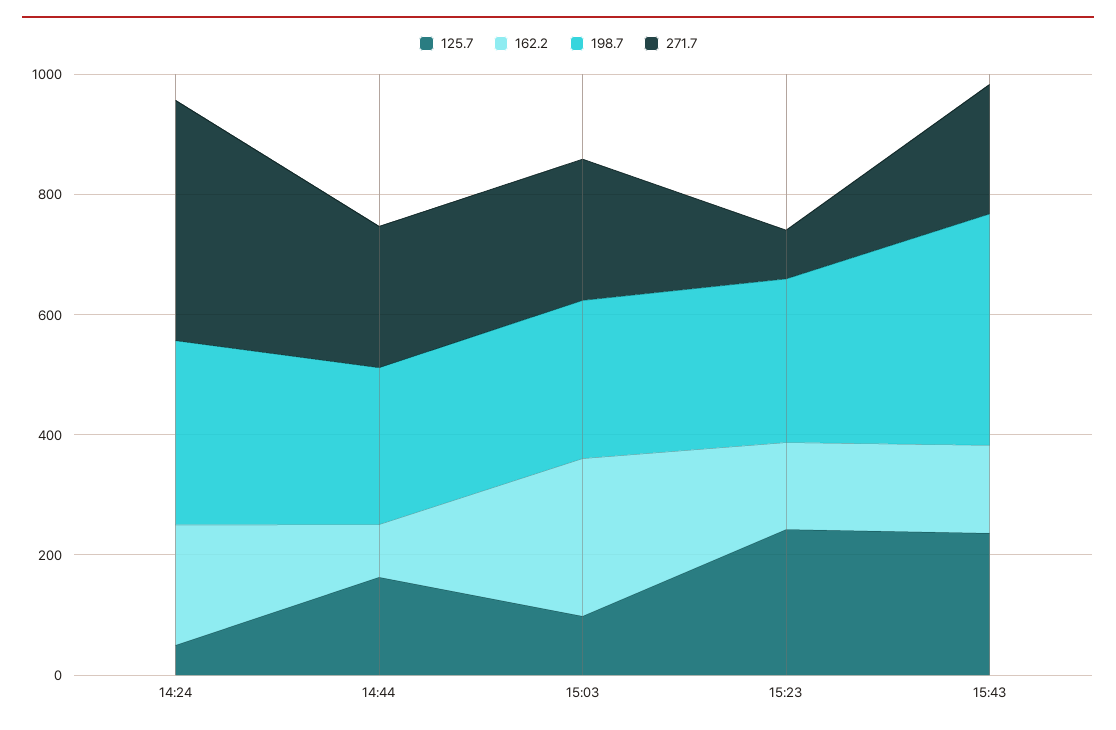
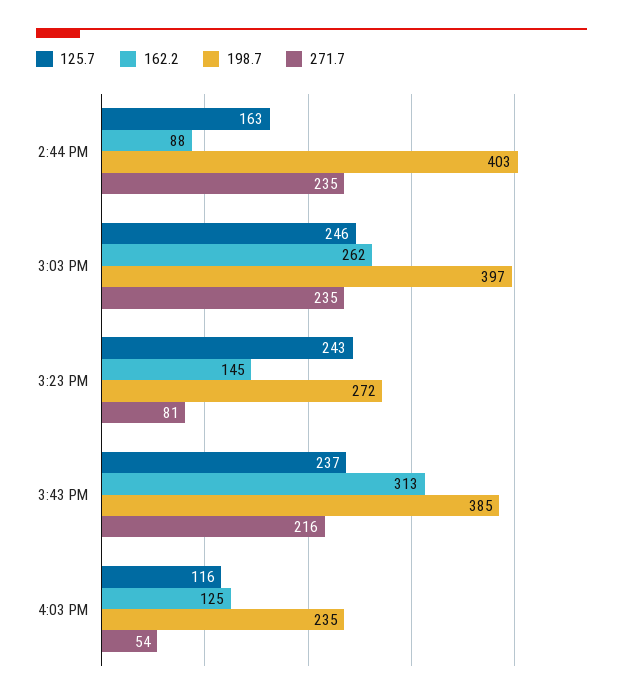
125.7, 14:24: 50 -> none
162.2, 14:24: 200 -> none
198.7, 14:24: 300 -> none
271.7, 14:24: 400 -> none
198.7, 14:44: 250 -> 403
125.7, 15:03: 100 -> 246
198.7, 15:03: 250 -> 397
162.2, 15:43: 150 -> 313
125.7, 4:03 PM: none -> 116
162.2, 4:03 PM: none -> 125
198.7, 4:03 PM: none -> 235
271.7, 4:03 PM: none -> 54

